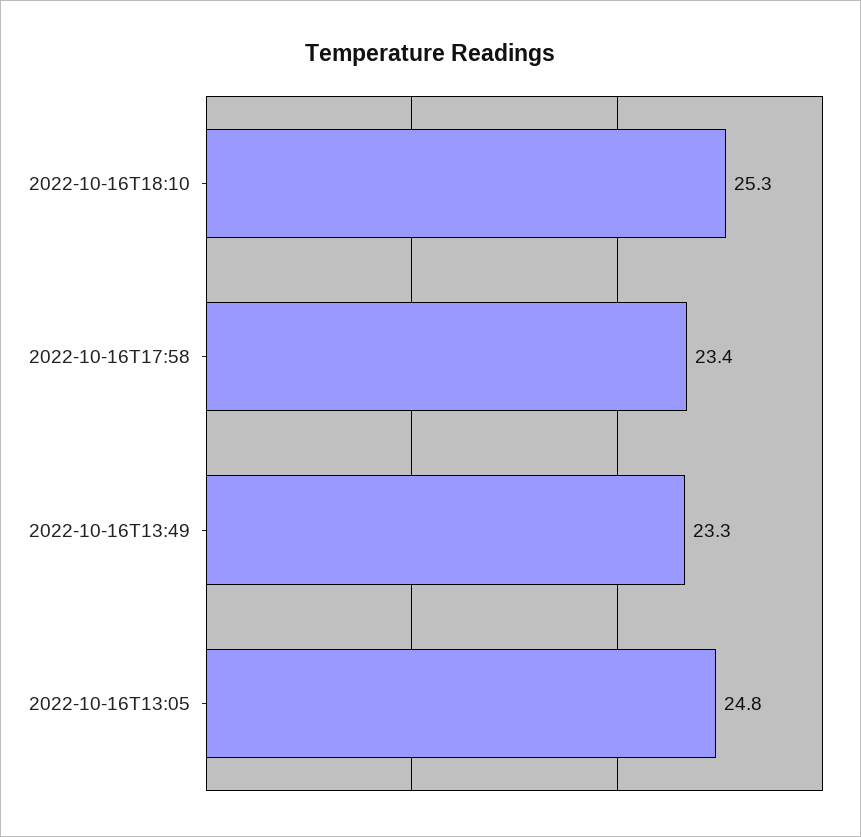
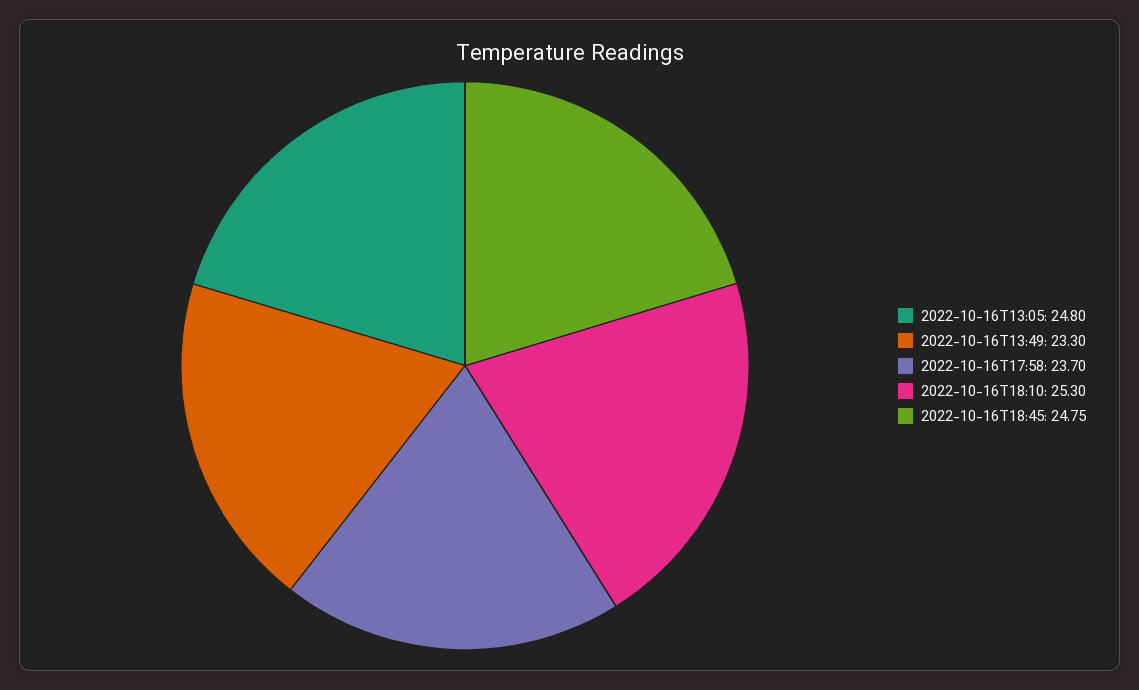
2022-10-16T17:58: 23.4 -> 23.7
2022-10-16T18:45: none -> 24.75

